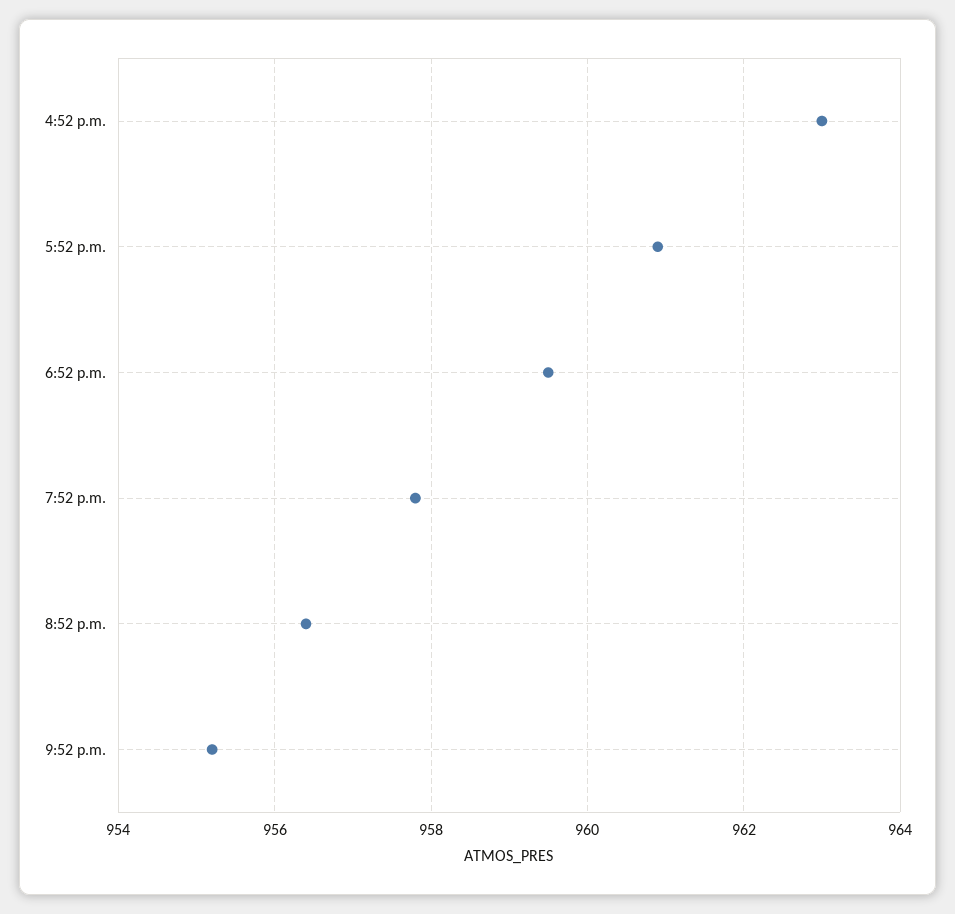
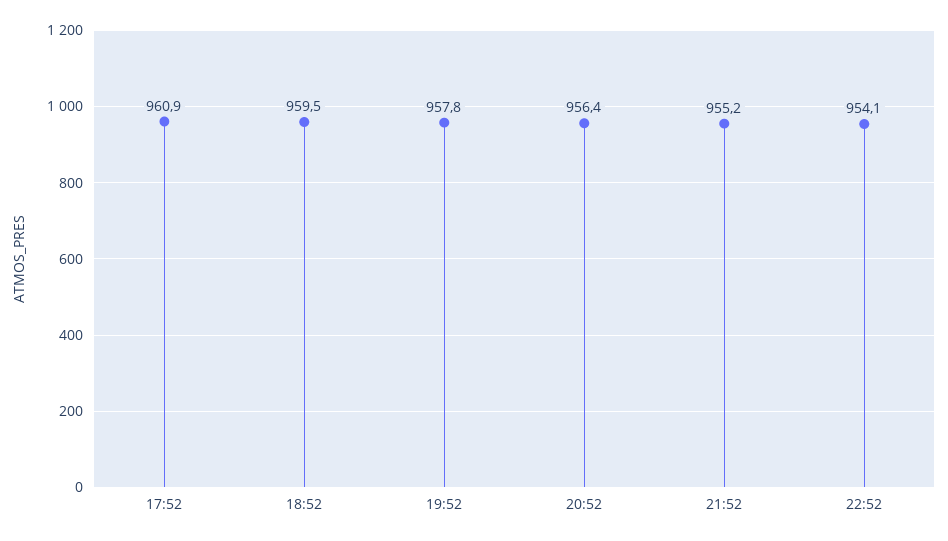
4:52 p.m.: 963 -> none
22:52: none -> 954.1

